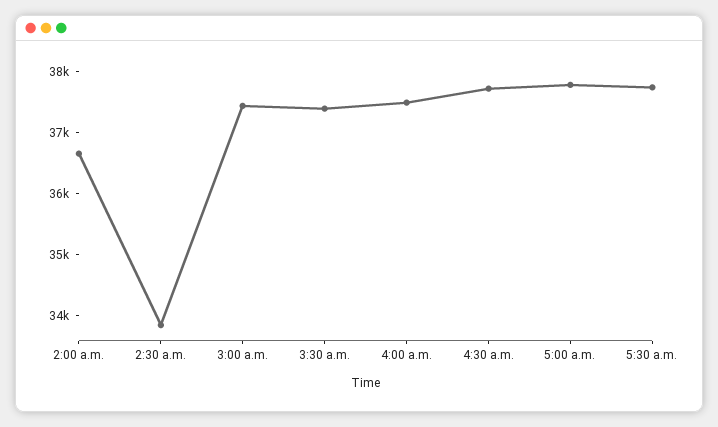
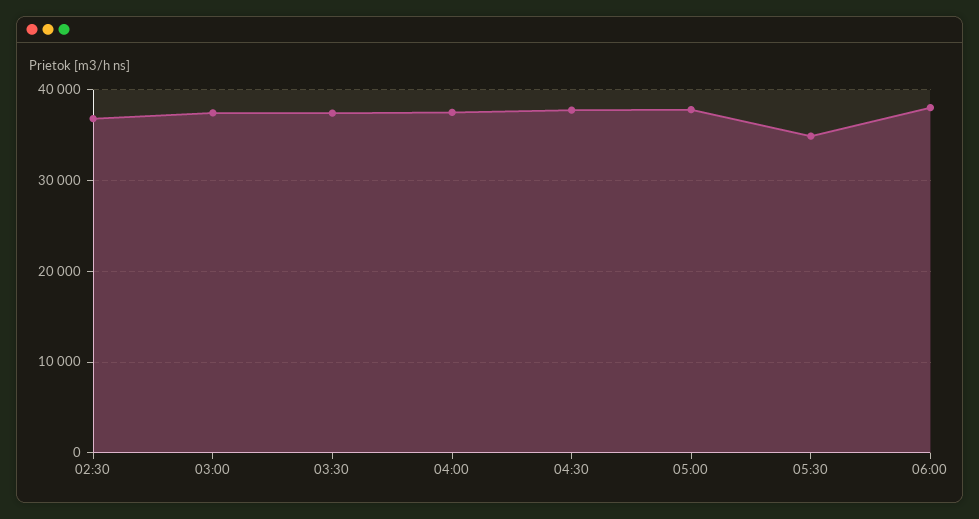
2:00 a.m.: 36600 -> none
2:30 a.m.: 33800 -> 37000
5:30 a.m.: 37800 -> 35000
06:00: none -> 38000

